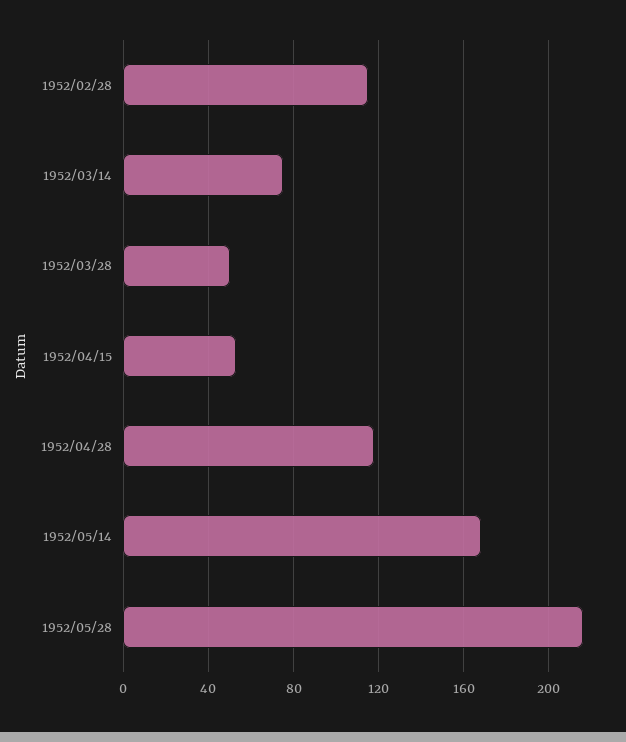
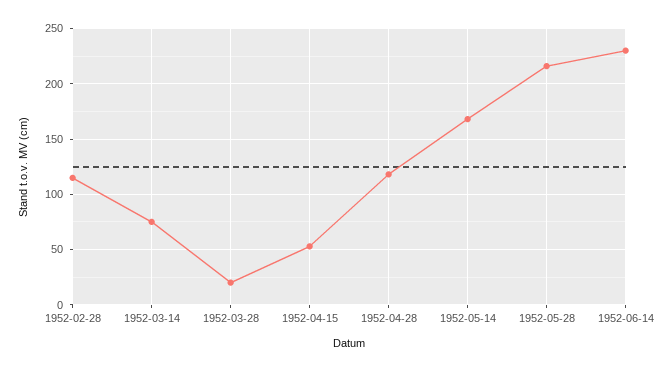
1952/03/28: 50 -> 20
1952-06-14: none -> 230

